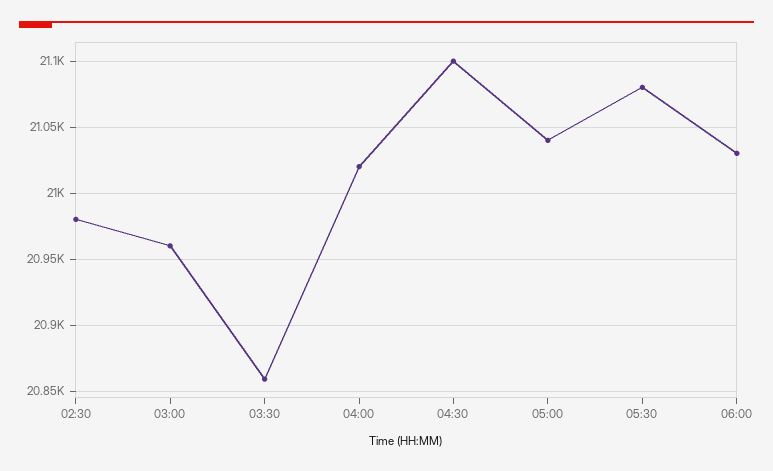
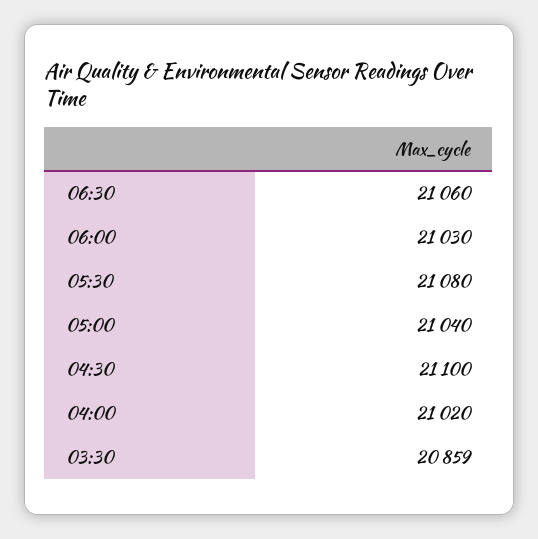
02:30: 20980 -> none
03:00: 20960 -> none
06:30: none -> 21060

